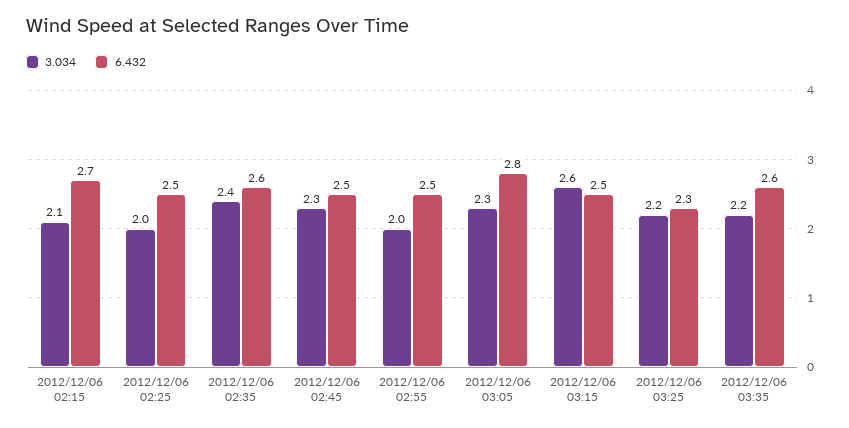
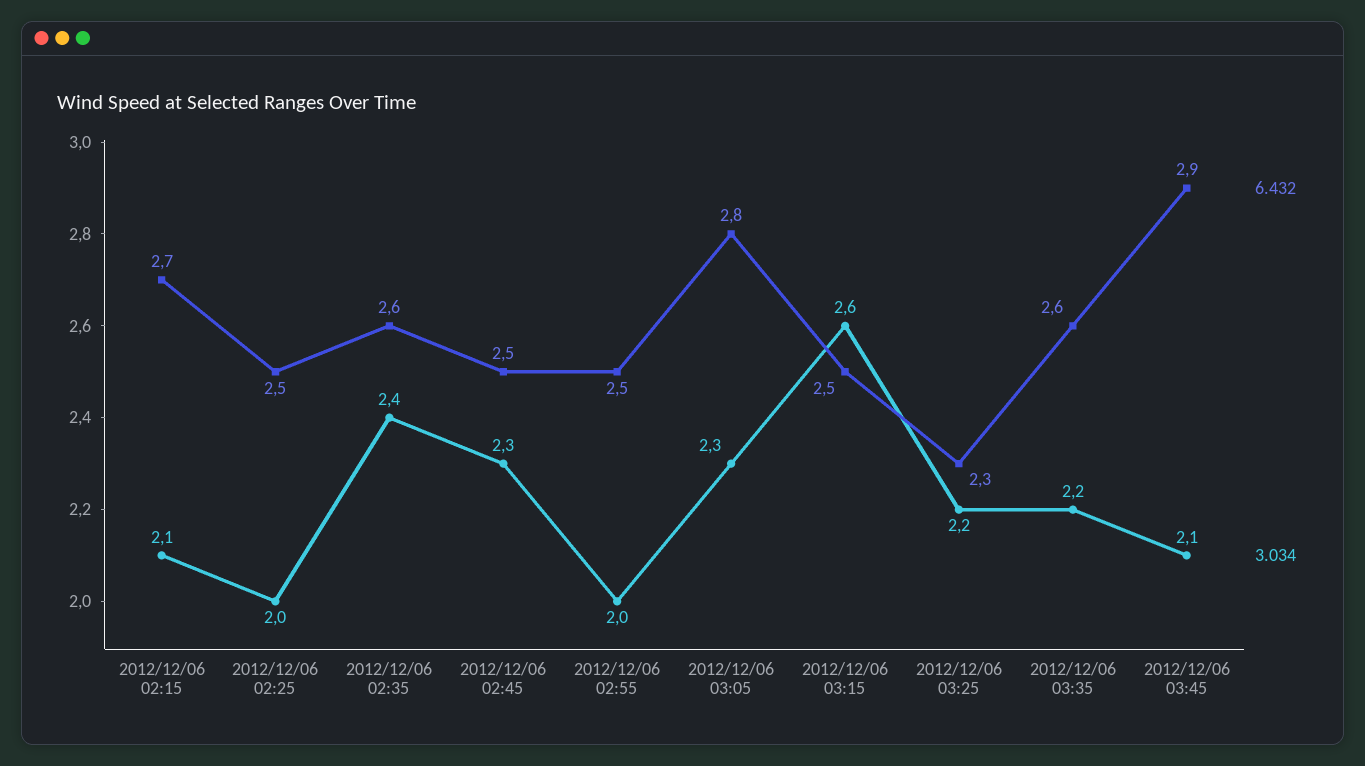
6.432, 2012/12/06 03:45: none -> 2.9
3.034, 2012/12/06 03:45: none -> 2.1

